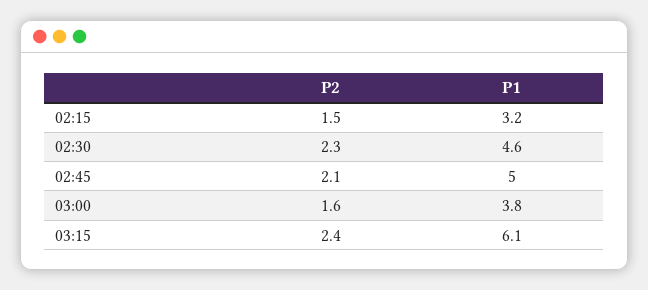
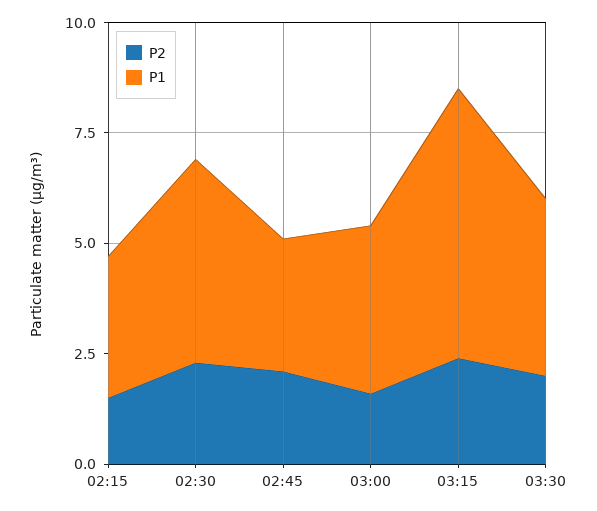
P1, 02:45: 5 -> 3
P2, 03:30: none -> 2
P1, 03:30: none -> 4

